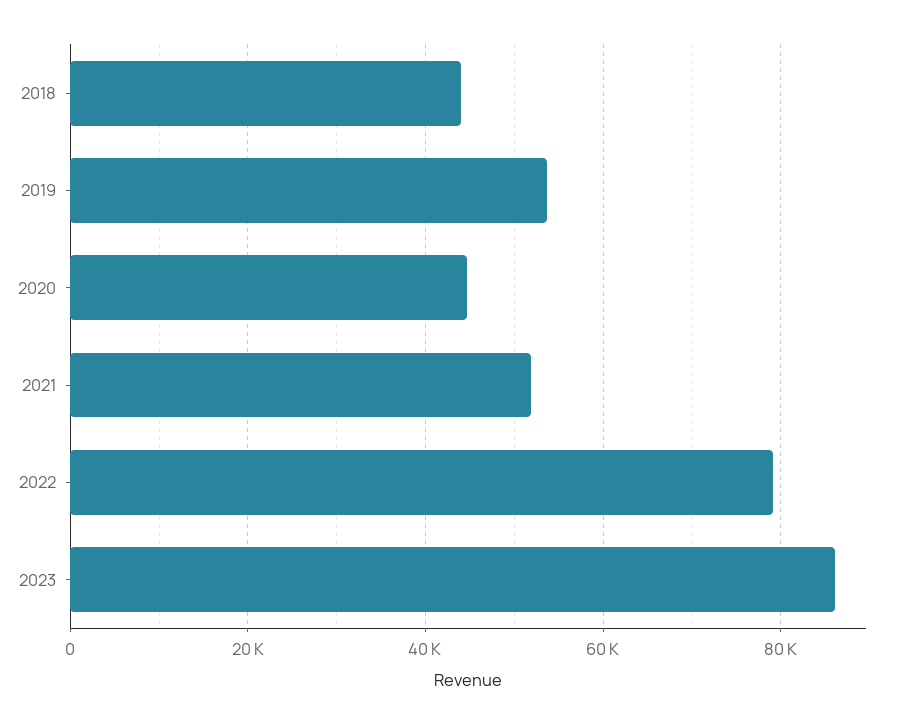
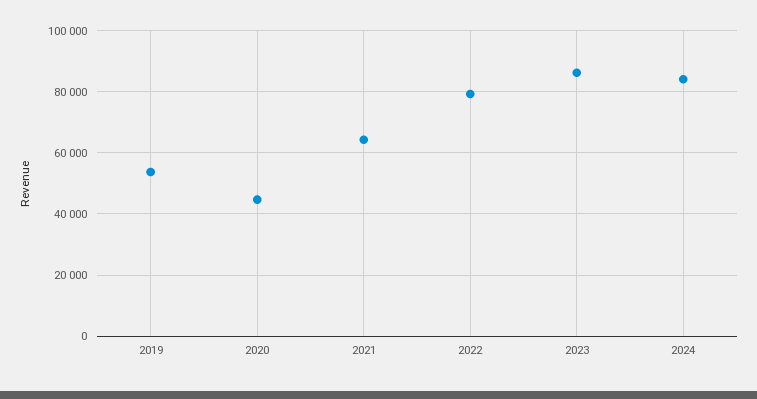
2018: 44000 -> none
2021: 52000 -> 64000
2024: none -> 84000

